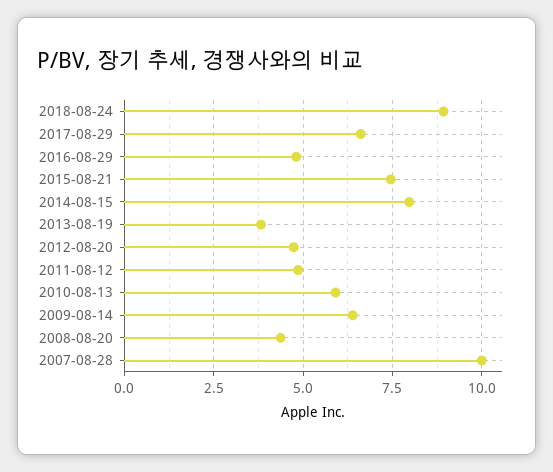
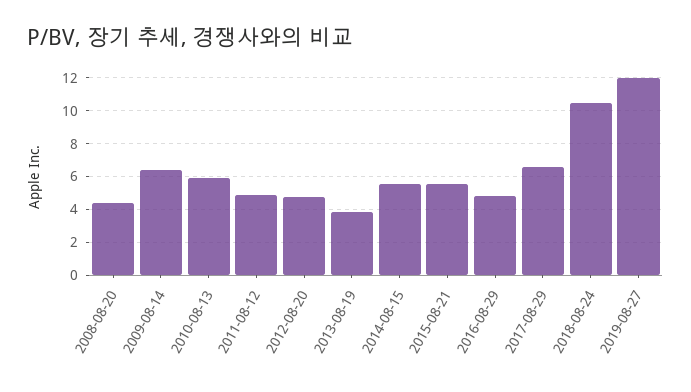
2018-08-24: 9 -> 10.5
2015-08-21: 7.5 -> 5.5
2014-08-15: 8 -> 5.5
2007-08-28: 10 -> none
2019-08-27: none -> 12

